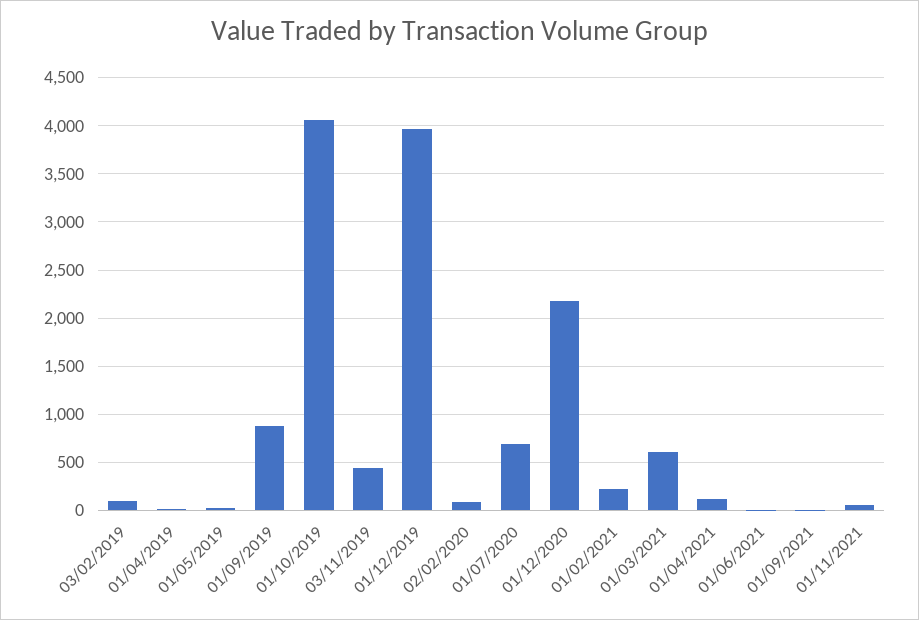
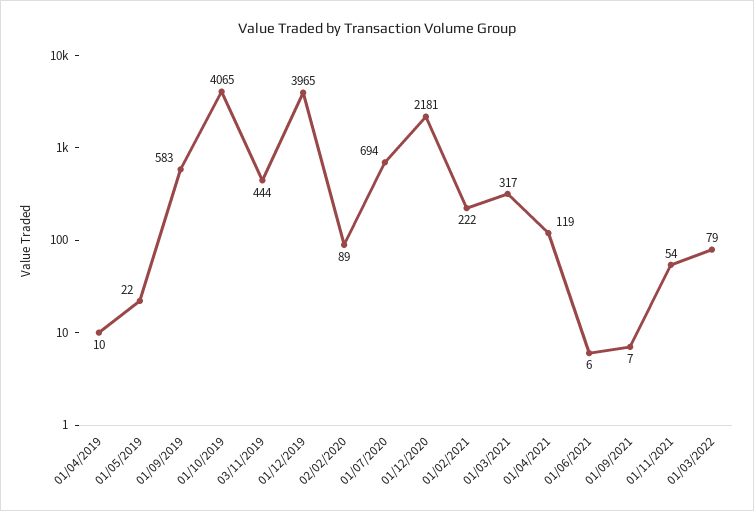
03/02/2019: 100 -> none
01/09/2019: 900 -> 583
01/03/2021: 600 -> 317
01/03/2022: none -> 79

